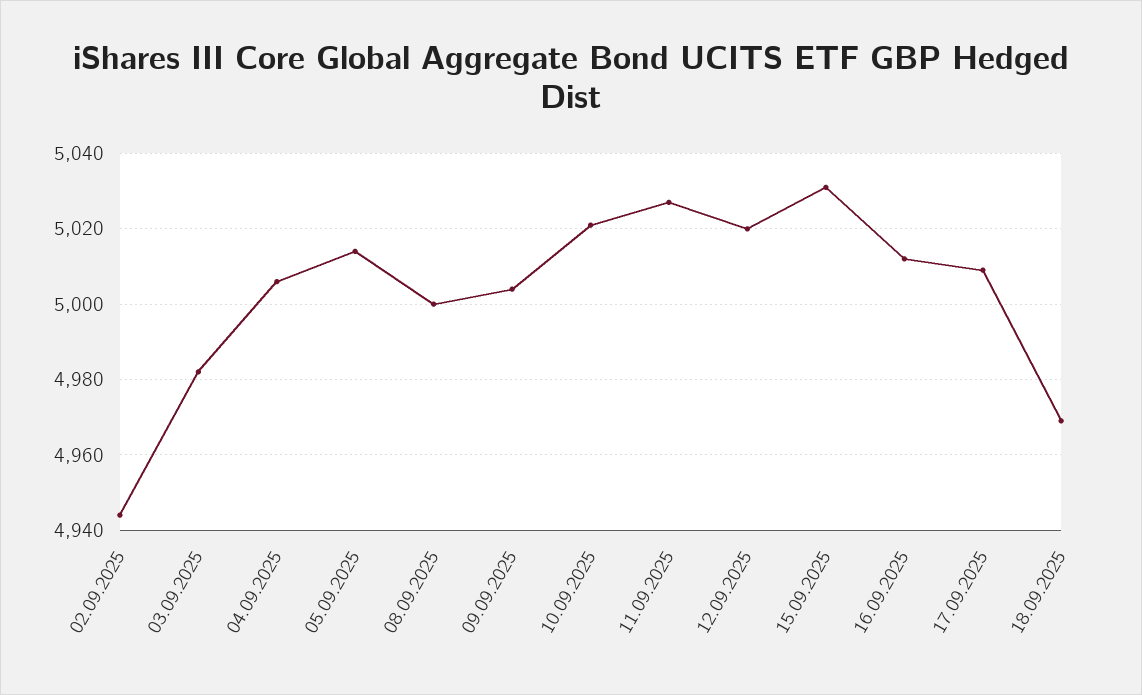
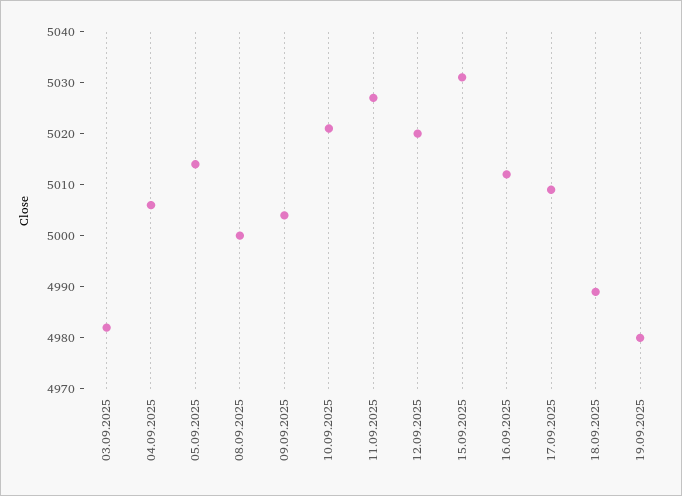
02.09.2025: 4945 -> none
18.09.2025: 4970 -> 4990
19.09.2025: none -> 4980

